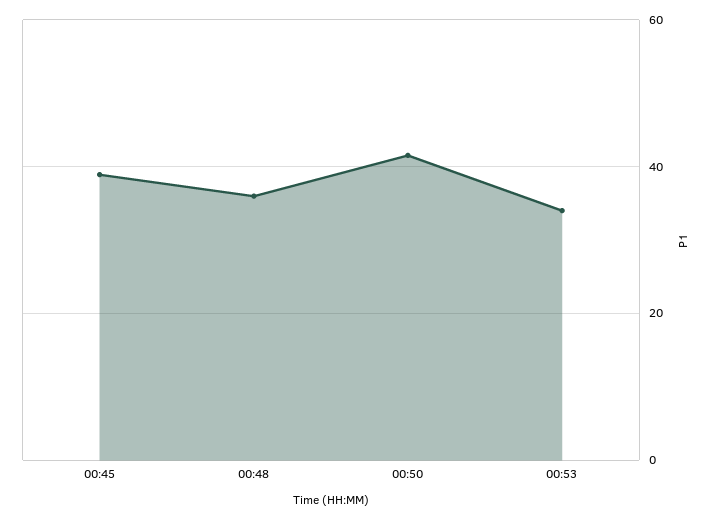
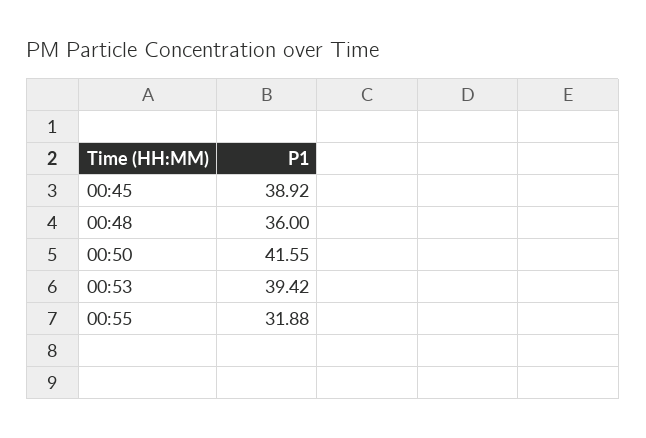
00:53: 34 -> 39.42
00:55: none -> 31.88

